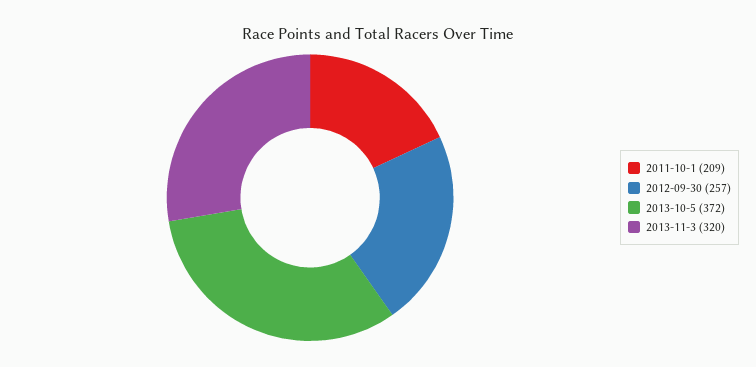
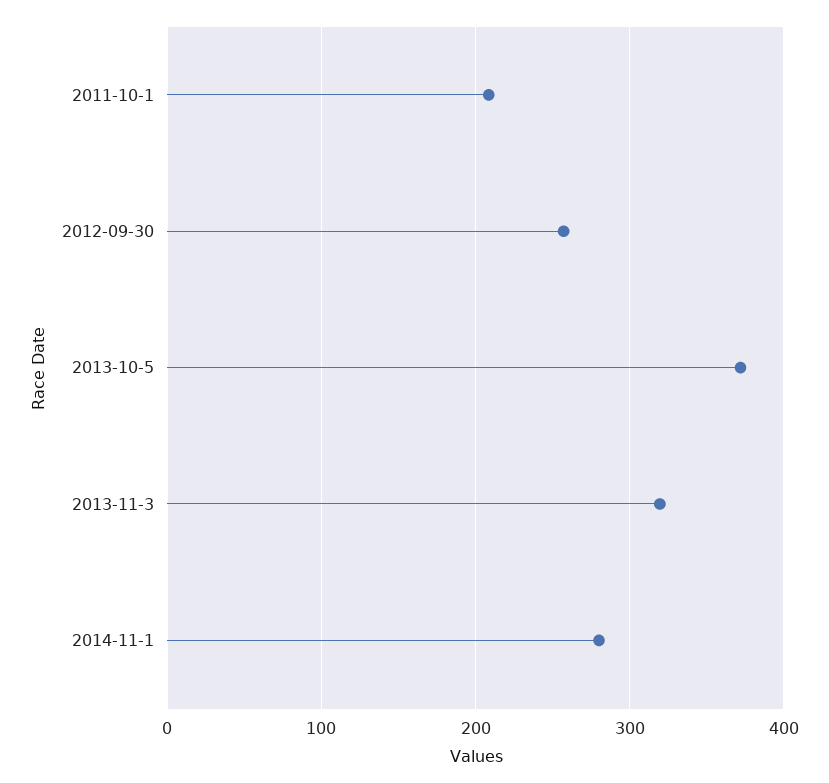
2014-11-1: none -> 280

